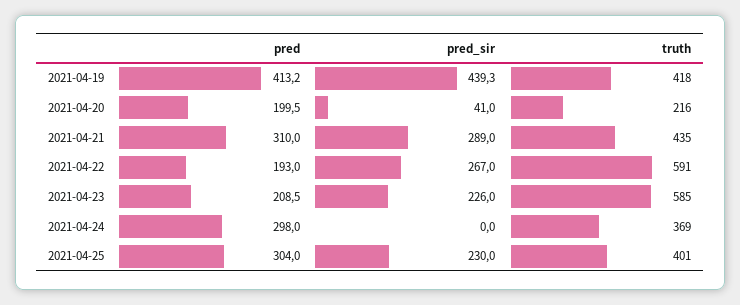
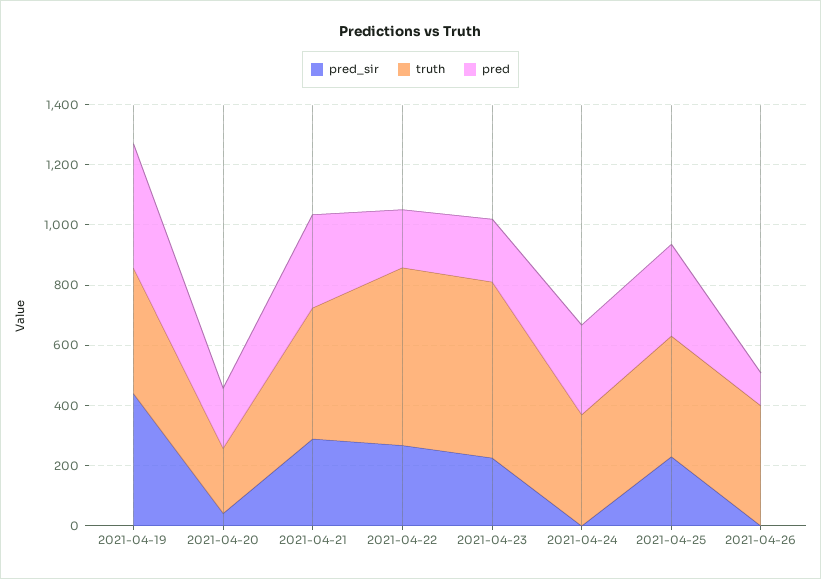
pred_sir, 2021-04-26: none -> 0
truth, 2021-04-26: none -> 400
pred, 2021-04-26: none -> 100

